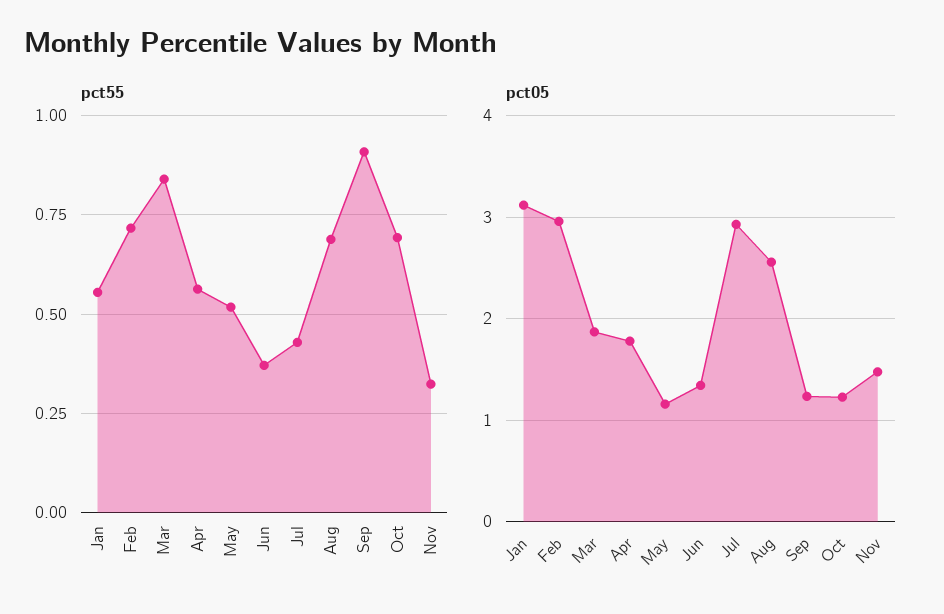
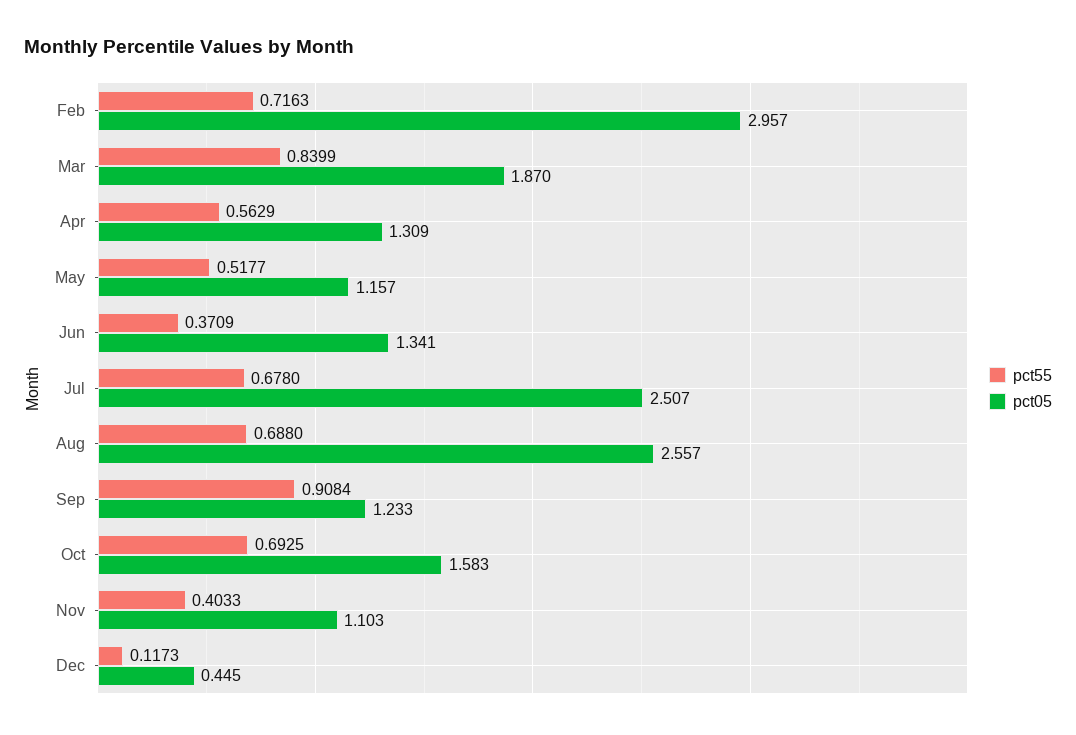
pct55, Jan: 0.55 -> none
pct55, Jul: 0.425 -> 0.678
pct55, Nov: 0.325 -> 0.4033
pct05, Jan: 3.1 -> none
pct05, Apr: 1.8 -> 1.309
pct05, Jul: 2.9 -> 2.507
pct05, Oct: 1.2 -> 1.583
pct05, Nov: 1.5 -> 1.103
pct55, Dec: none -> 0.1173
pct05, Dec: none -> 0.445

